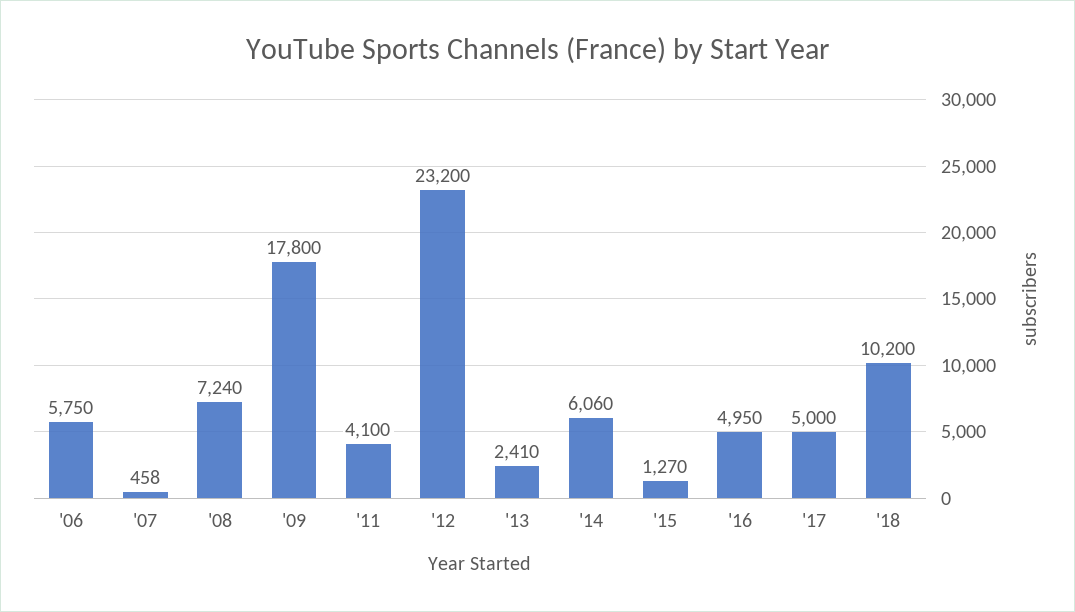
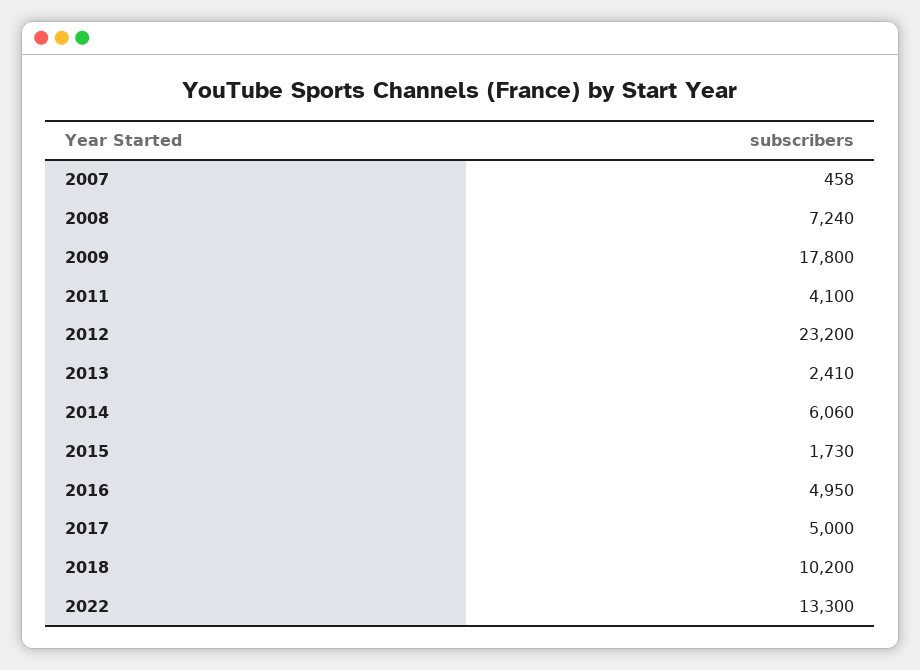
'06: 5750 -> none
'15: 1270 -> 1730
2022: none -> 13300

